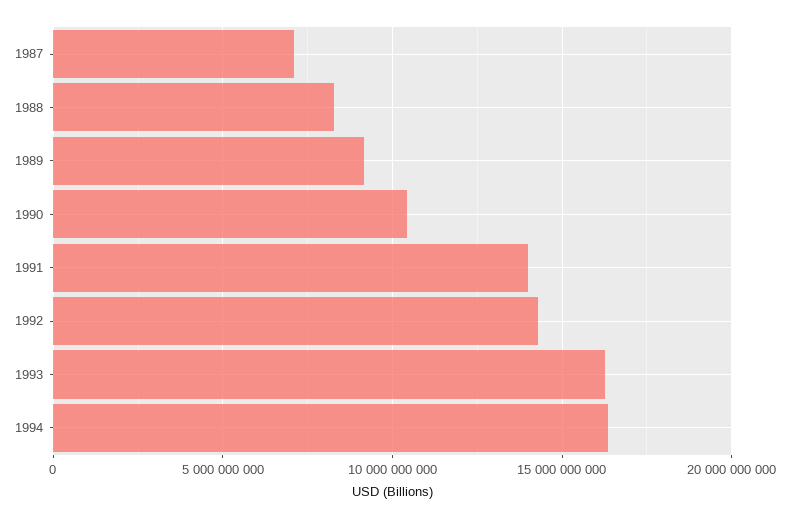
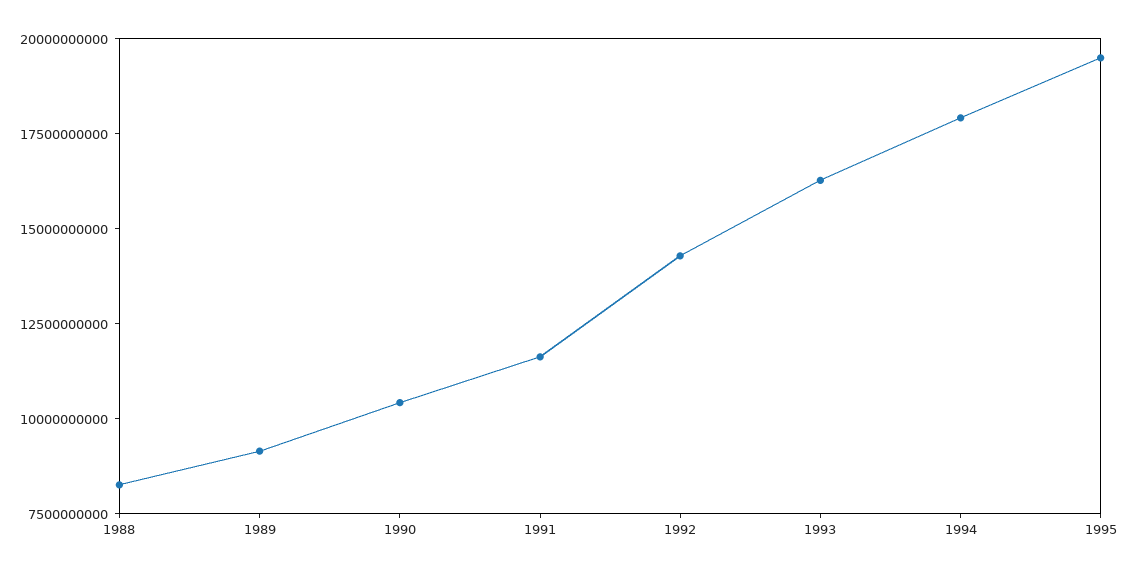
1987: 7000000000 -> none
1991: 14000000000 -> 11500000000
1994: 16500000000 -> 18000000000
1995: none -> 19500000000

